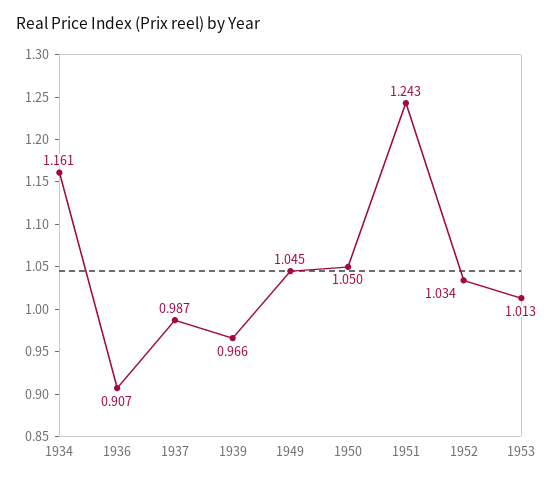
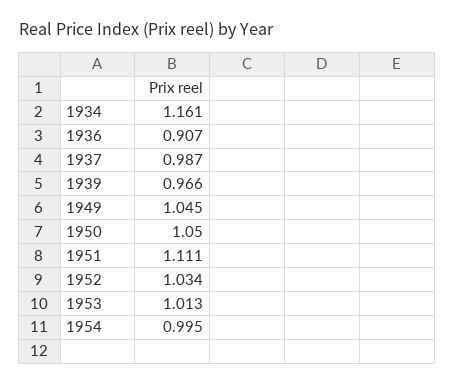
1951: 1.243 -> 1.111
1954: none -> 0.995

